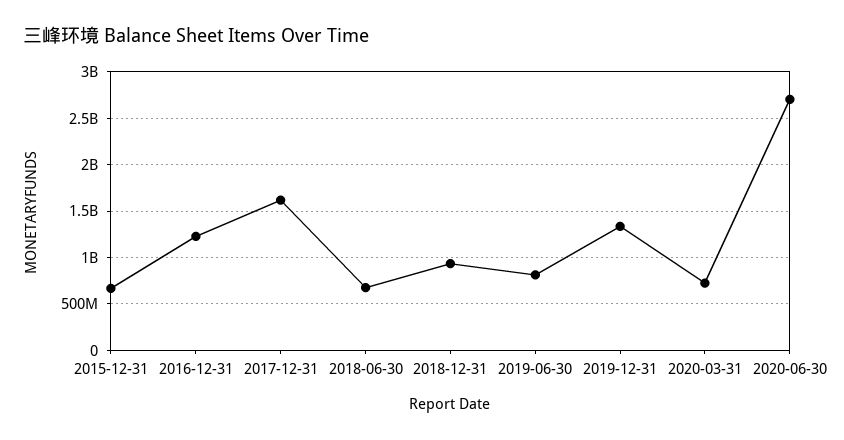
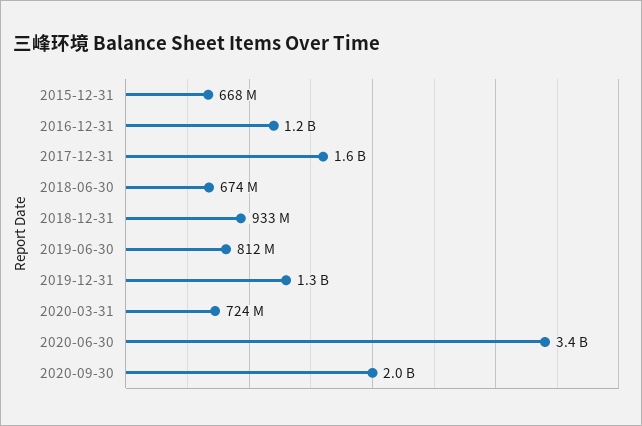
2020-06-30: 2700000000 -> 3400000000
2020-09-30: none -> 2000000000

